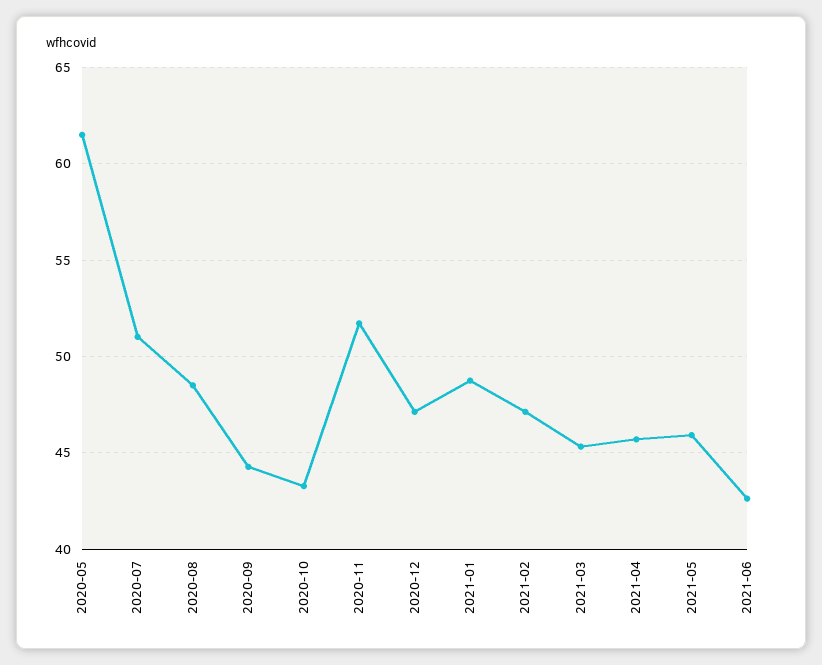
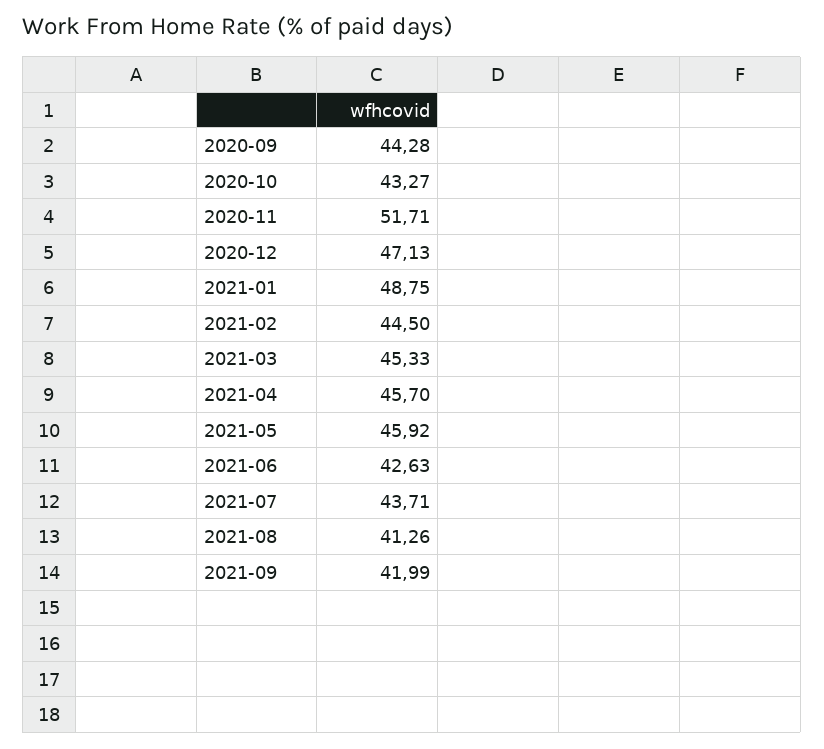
2020-05: 61.5 -> none
2020-07: 51 -> none
2020-08: 48.5 -> none
2021-02: 47 -> 44.5
2021-07: none -> 43.71
2021-08: none -> 41.26
2021-09: none -> 41.99

